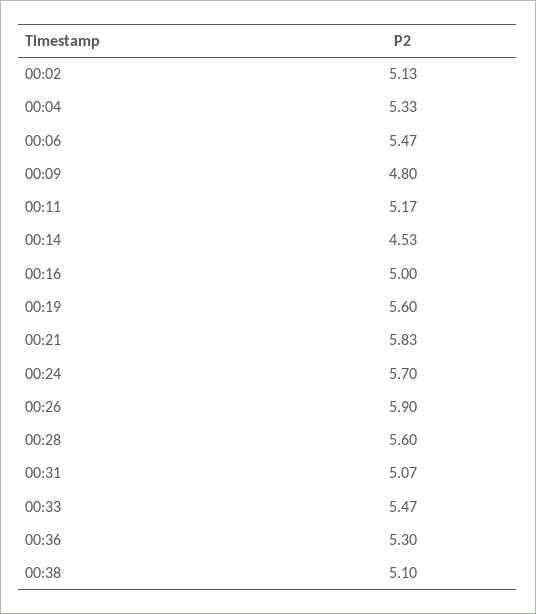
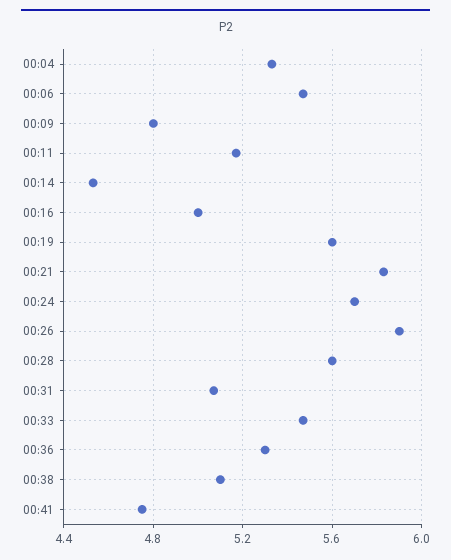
00:02: 5.13 -> none
00:41: none -> 4.75

